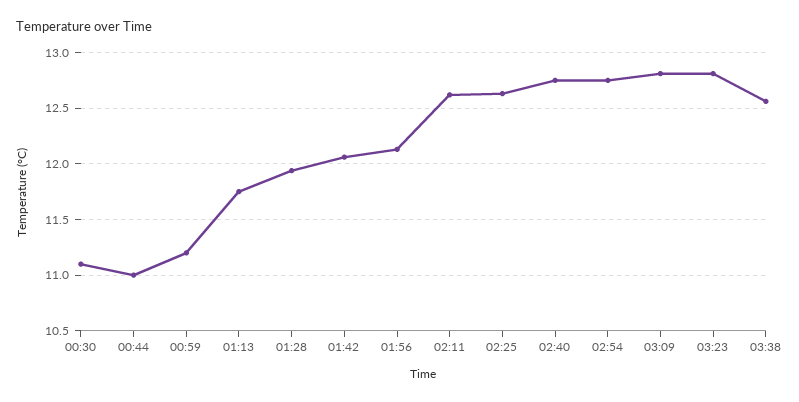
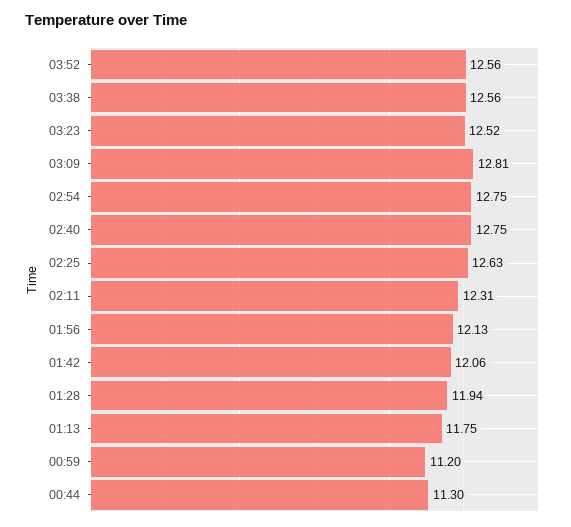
00:30: 11.1 -> none
00:44: 11 -> 11.3
02:11: 12.6 -> 12.31
03:23: 12.8 -> 12.52
03:52: none -> 12.56

